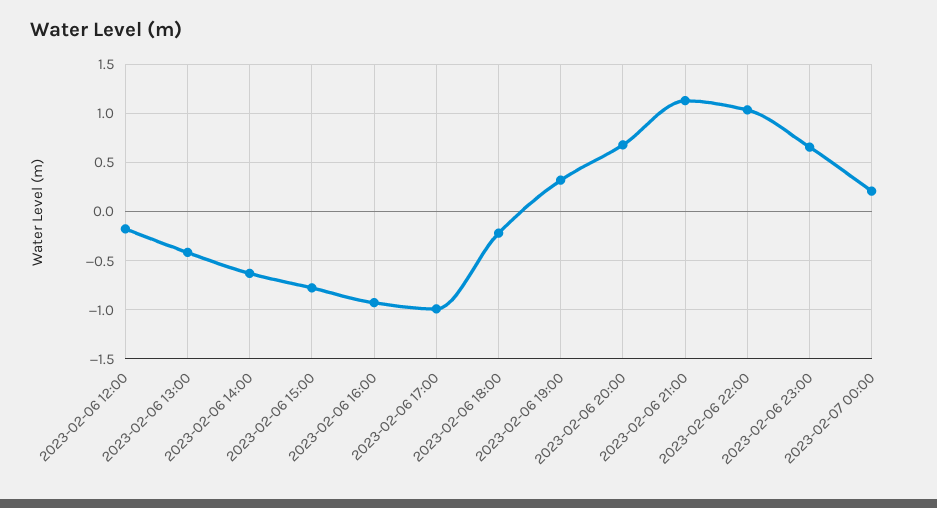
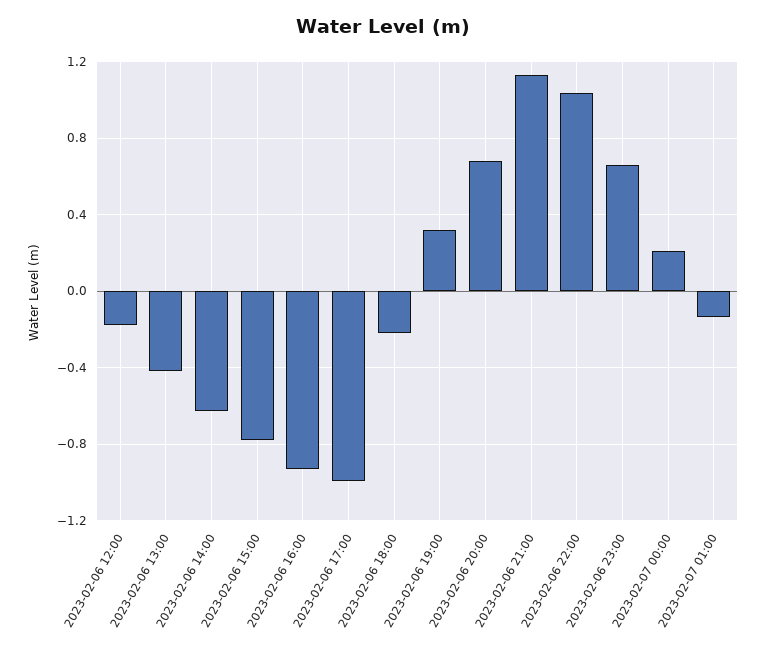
2023-02-07 01:00: none -> -0.15

